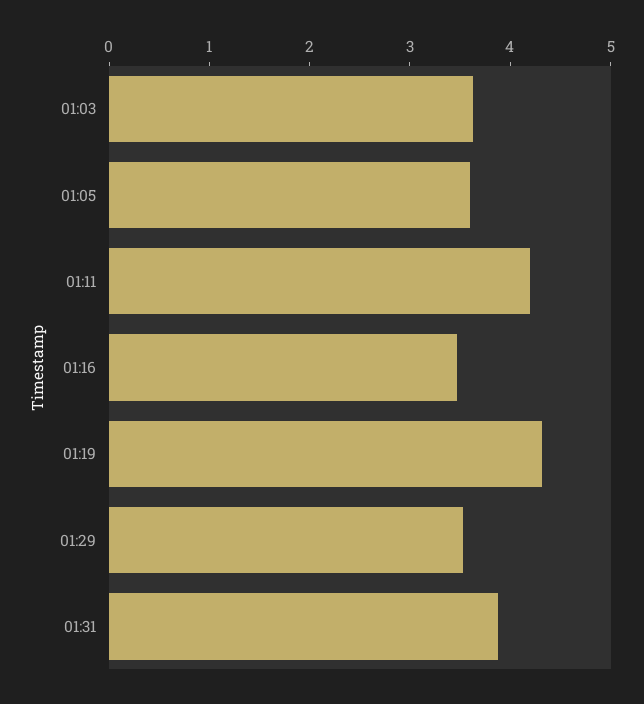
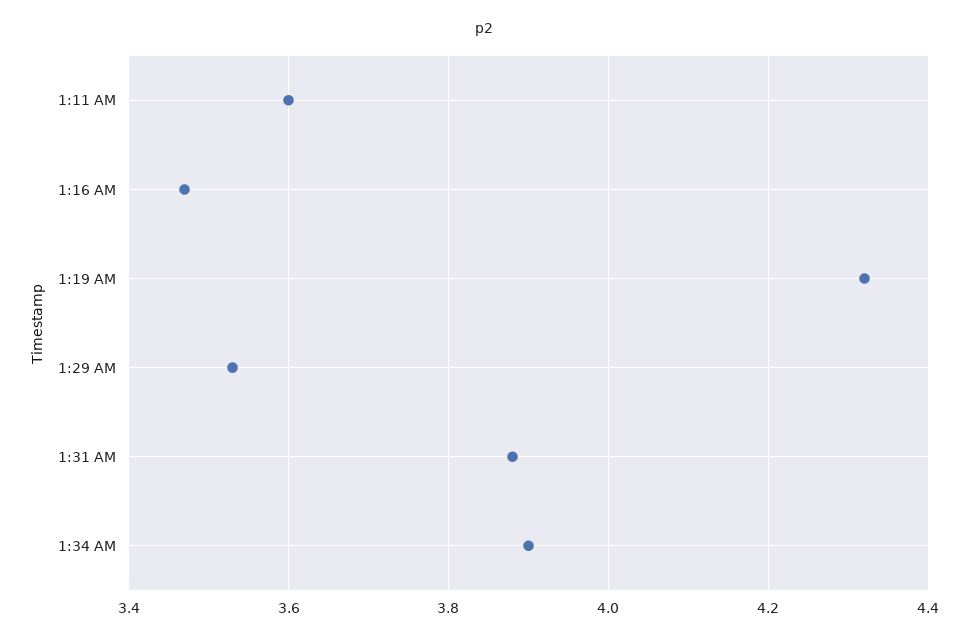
01:03: 3.6 -> none
01:05: 3.6 -> none
01:11: 4.2 -> 3.6
1:34 AM: none -> 3.9

